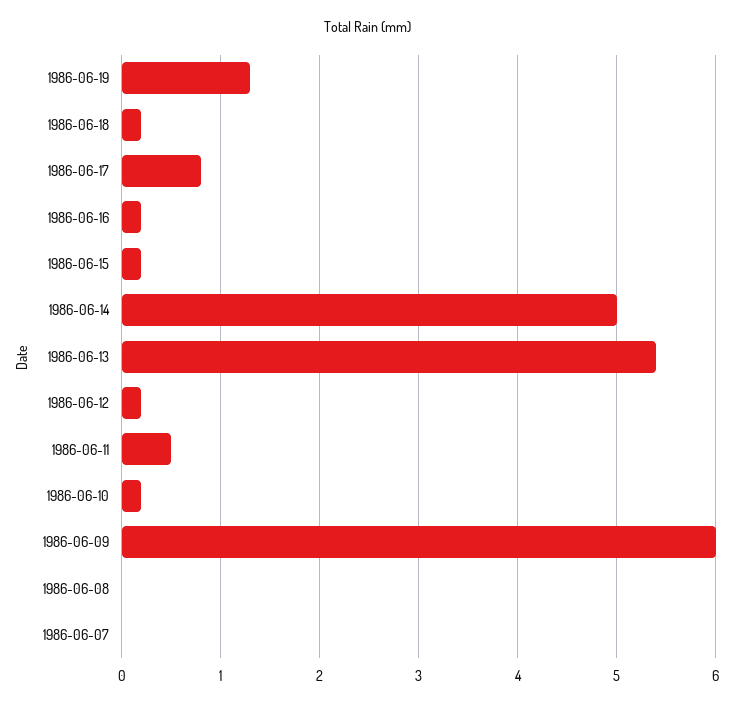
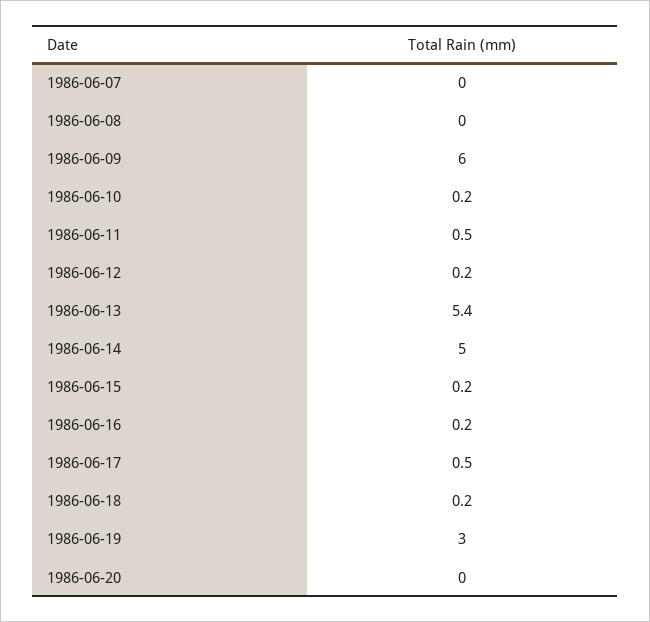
1986-06-19: 1.3 -> 3
1986-06-17: 0.8 -> 0.5
1986-06-20: none -> 0

